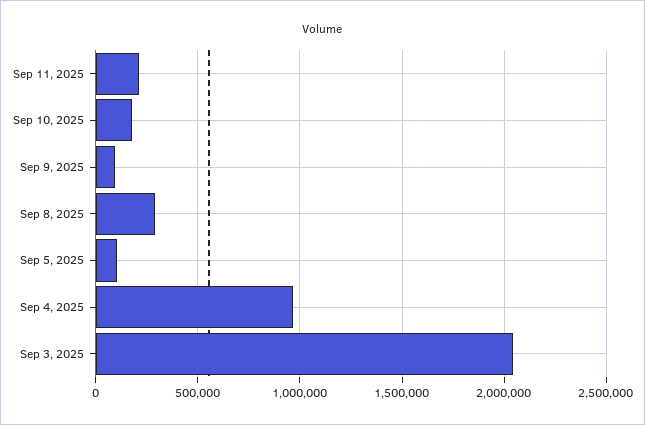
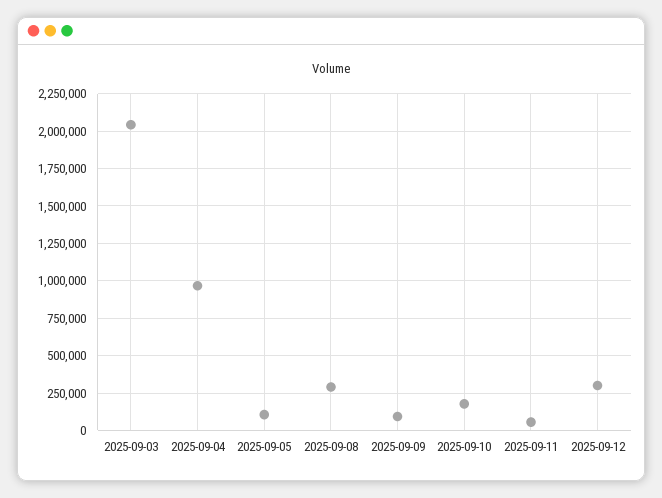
Sep 11, 2025: 200000 -> 50000
2025-09-12: none -> 300000

